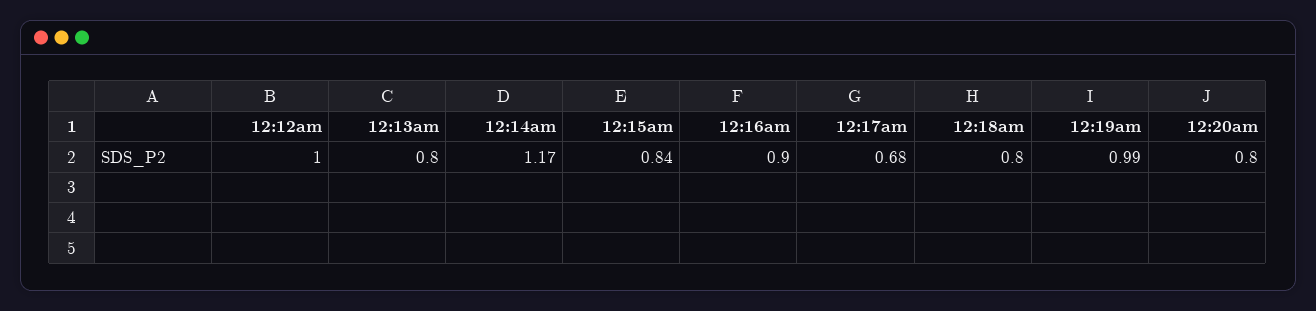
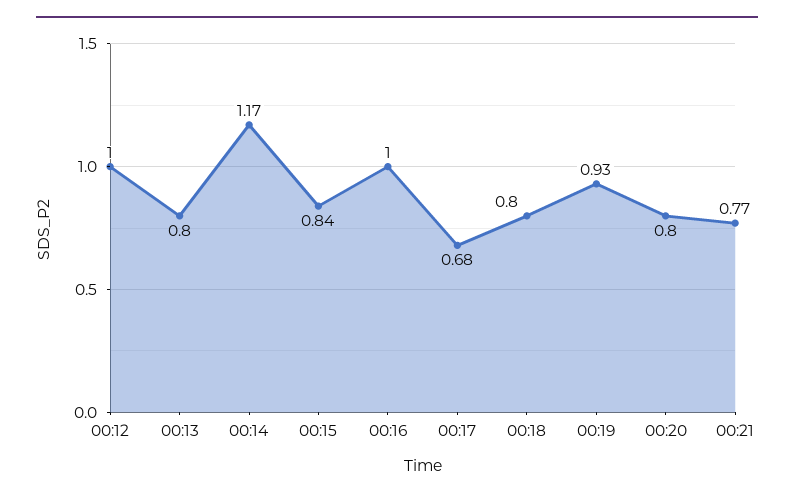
12:16am: 0.9 -> 1
12:19am: 0.99 -> 0.93
00:21: none -> 0.77

